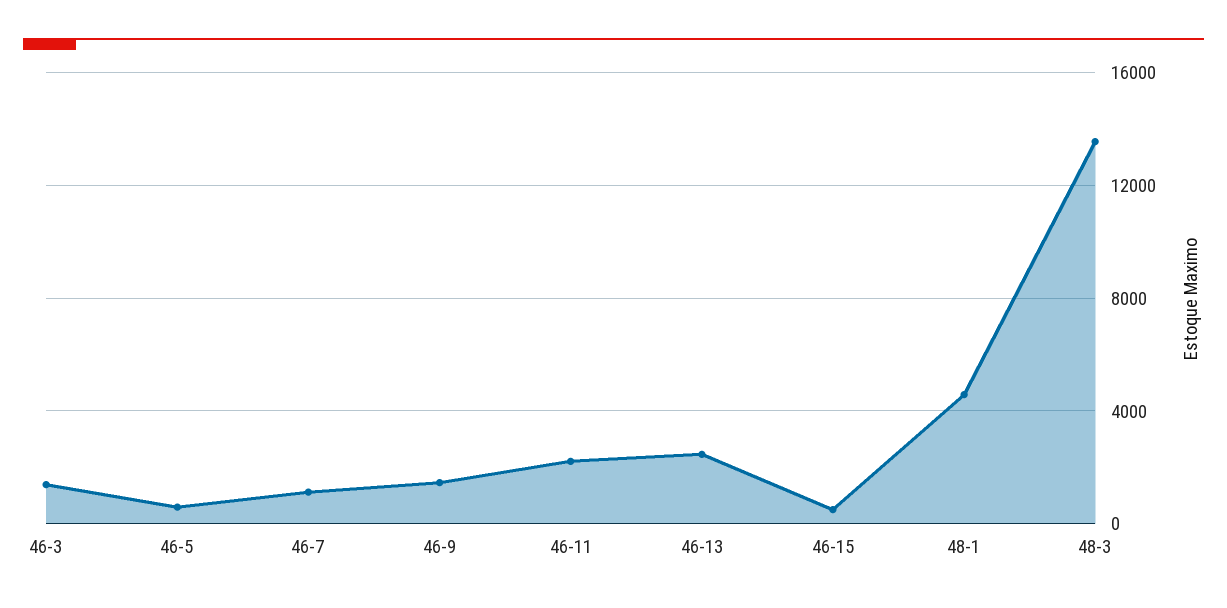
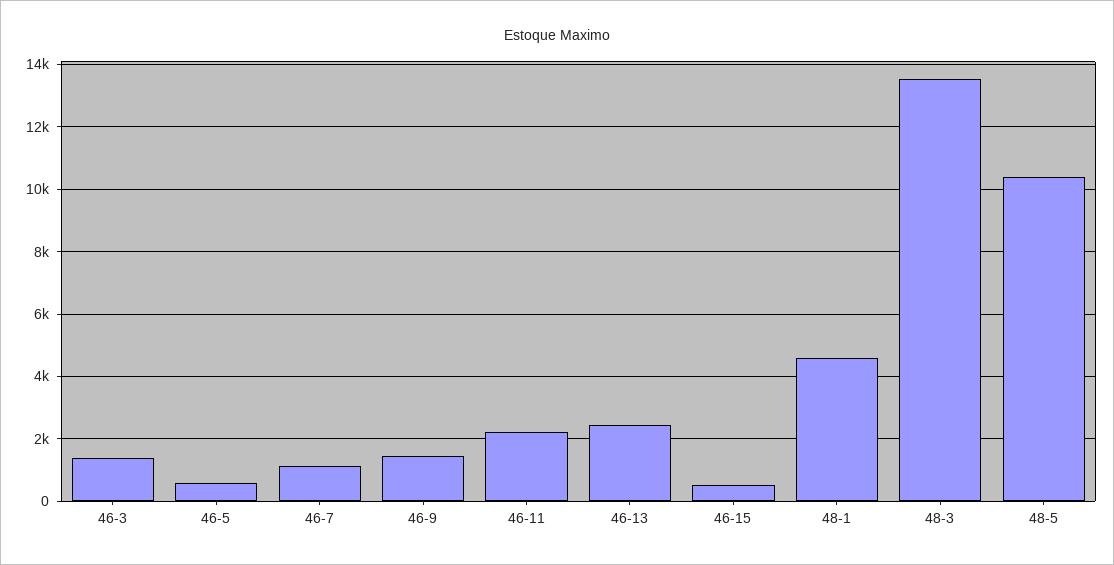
48-5: none -> 10400

